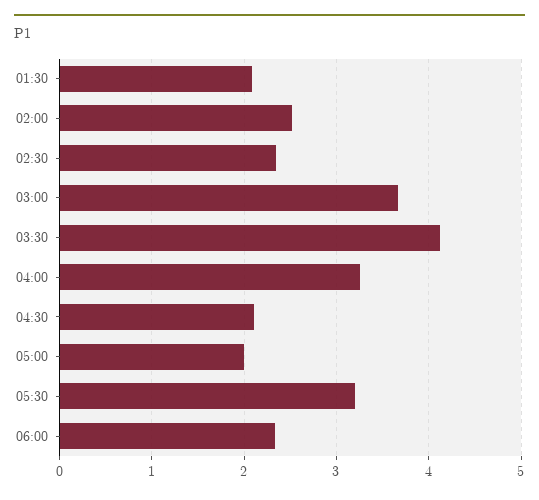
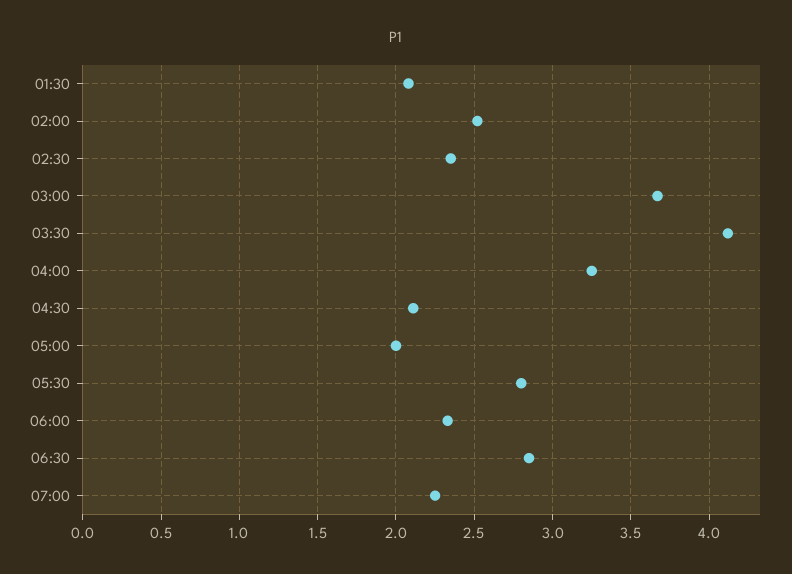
05:30: 3.2 -> 2.8
06:30: none -> 2.85
07:00: none -> 2.25

